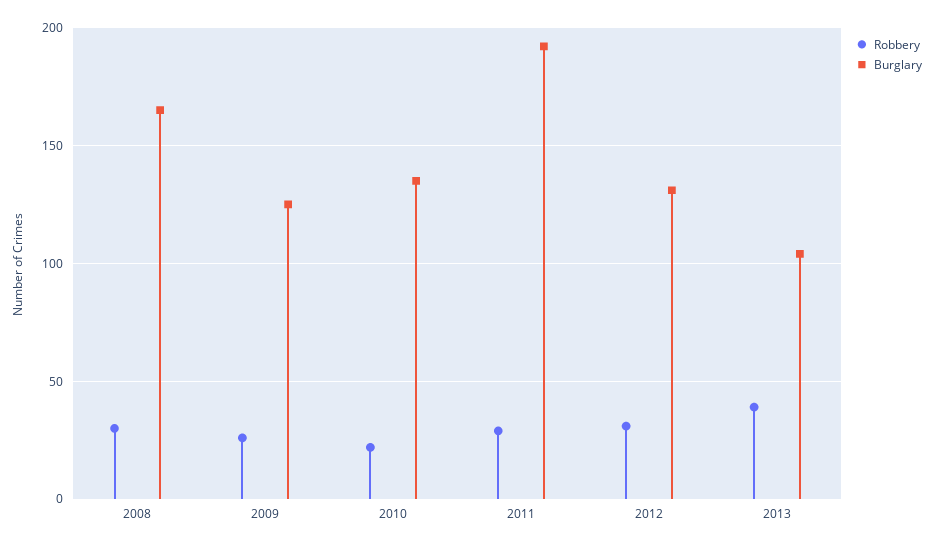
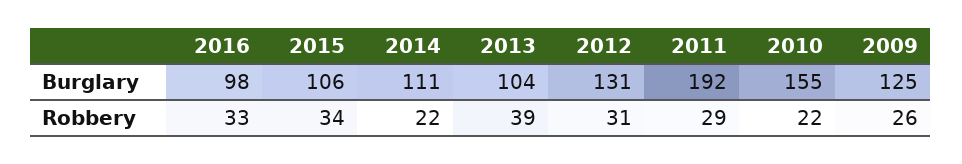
Robbery, 2008: 30 -> none
Burglary, 2008: 165 -> none
Burglary, 2010: 135 -> 155
Burglary, 2016: none -> 98
Burglary, 2015: none -> 106
Burglary, 2014: none -> 111
Robbery, 2016: none -> 33
Robbery, 2015: none -> 34
Robbery, 2014: none -> 22

